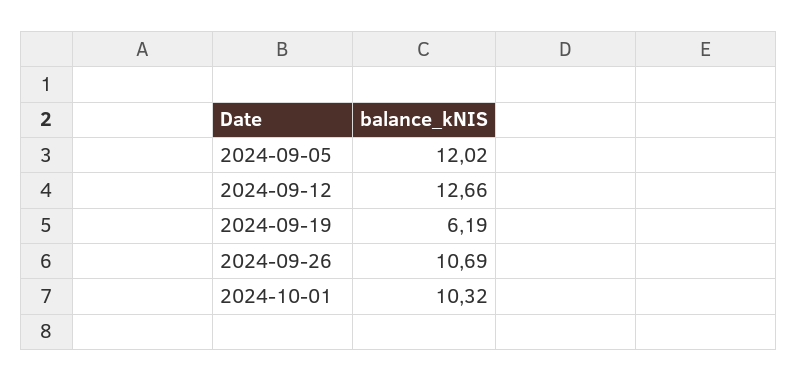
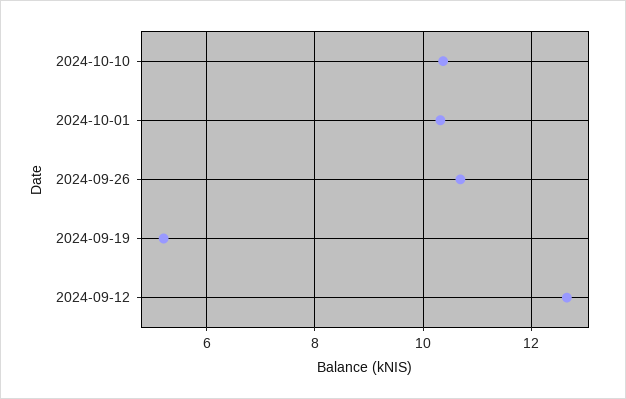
2024-09-05: 12.02 -> none
2024-09-19: 6.19 -> 5.2
2024-10-10: none -> 10.4

